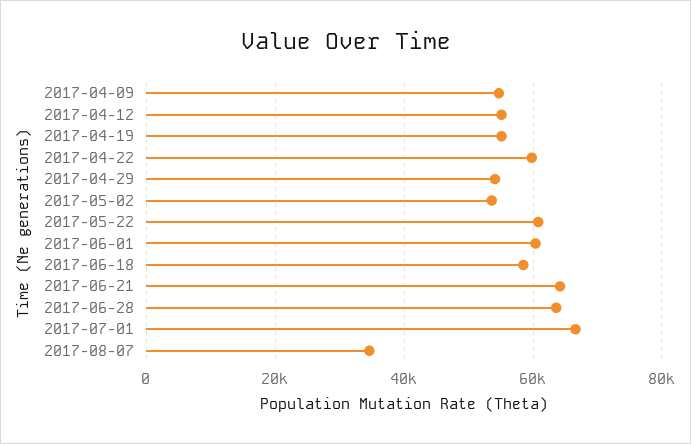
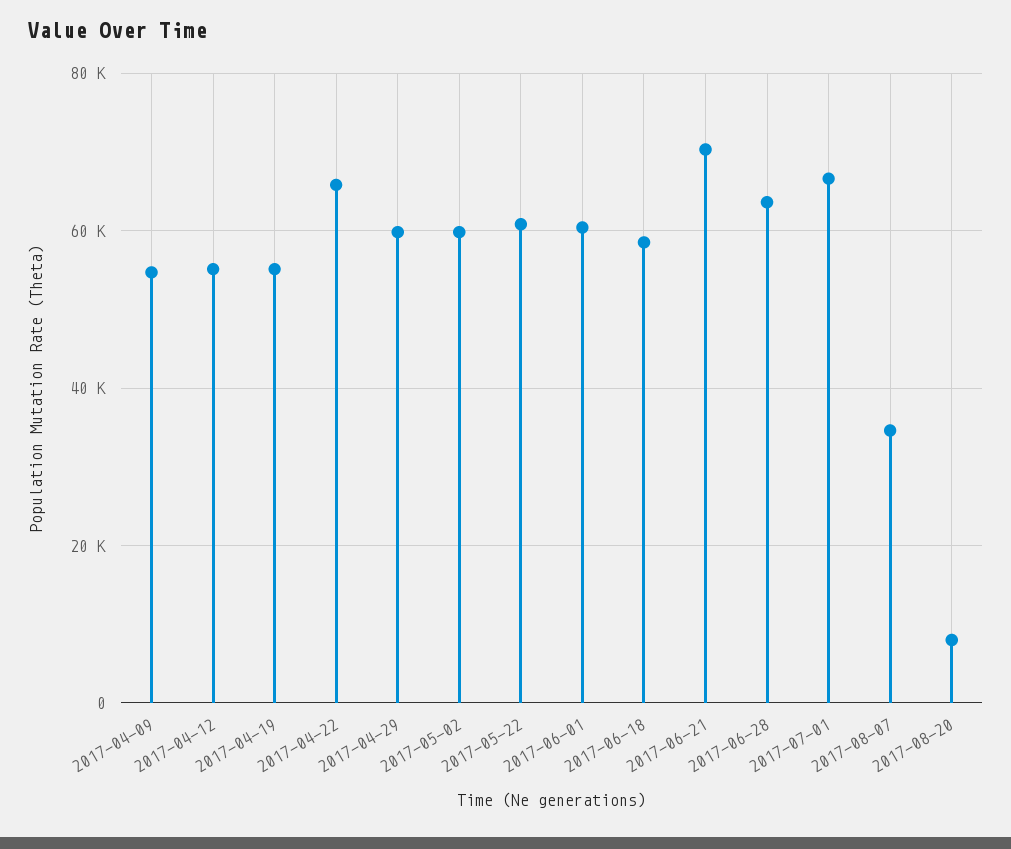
2017-04-22: 60000 -> 66000
2017-04-29: 54000 -> 60000
2017-05-02: 54000 -> 60000
2017-06-21: 64000 -> 70000
2017-08-20: none -> 8000

